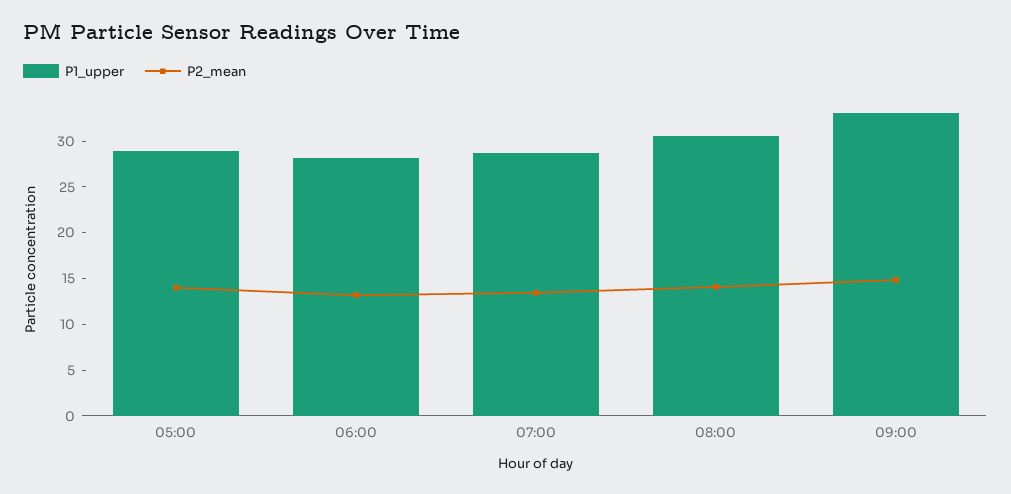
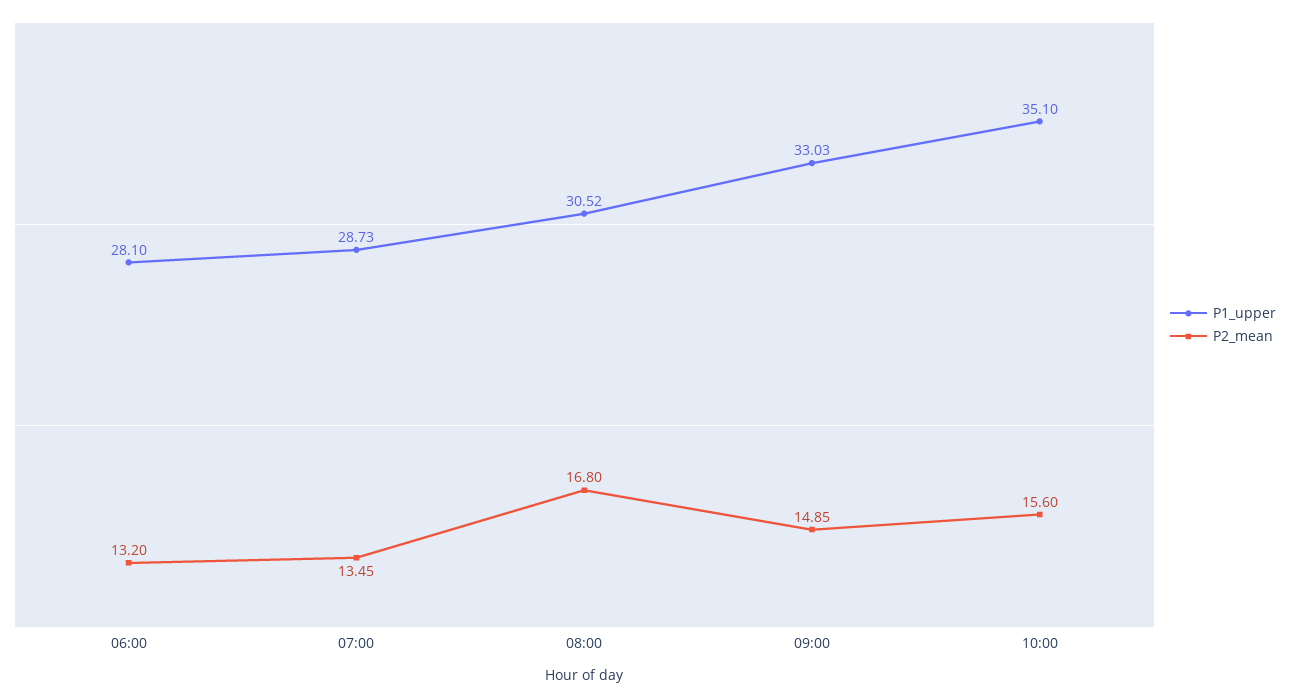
P1_upper, 05:00: 29 -> none
P2_mean, 05:00: 14 -> none
P2_mean, 08:00: 14 -> 16.8
P1_upper, 10:00: none -> 35.1
P2_mean, 10:00: none -> 15.6

